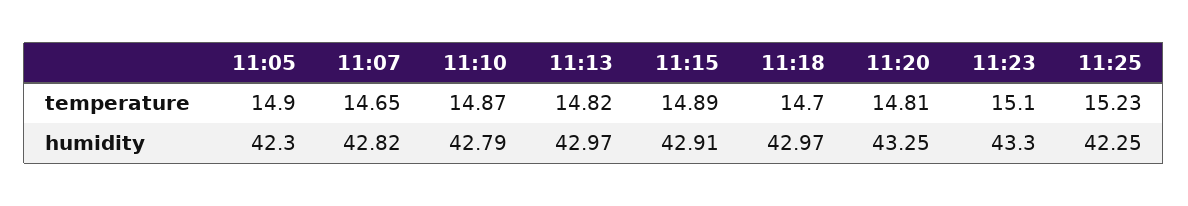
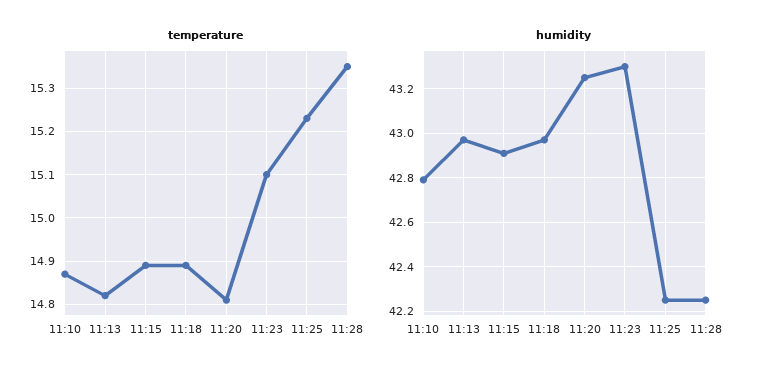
temperature, 11:05: 14.9 -> none
temperature, 11:07: 14.65 -> none
temperature, 11:18: 14.7 -> 14.9
humidity, 11:05: 42.3 -> none
humidity, 11:07: 42.82 -> none
temperature, 11:28: none -> 15.35
humidity, 11:28: none -> 42.25

